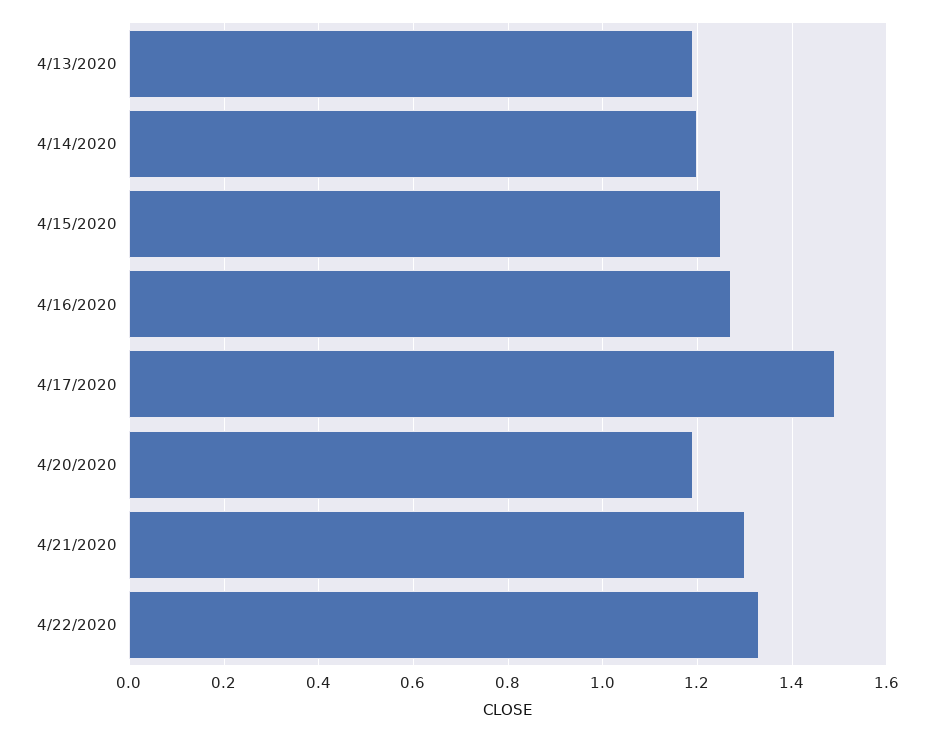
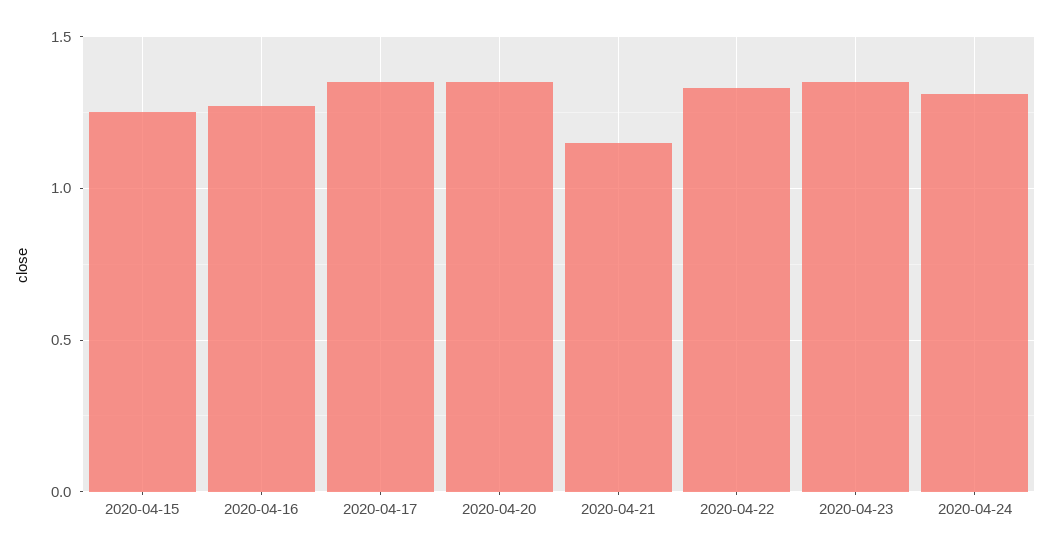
4/13/2020: 1.2 -> none
4/14/2020: 1.2 -> none
4/17/2020: 1.5 -> 1.35
4/20/2020: 1.2 -> 1.35
4/21/2020: 1.3 -> 1.15
2020-04-23: none -> 1.35
2020-04-24: none -> 1.3

